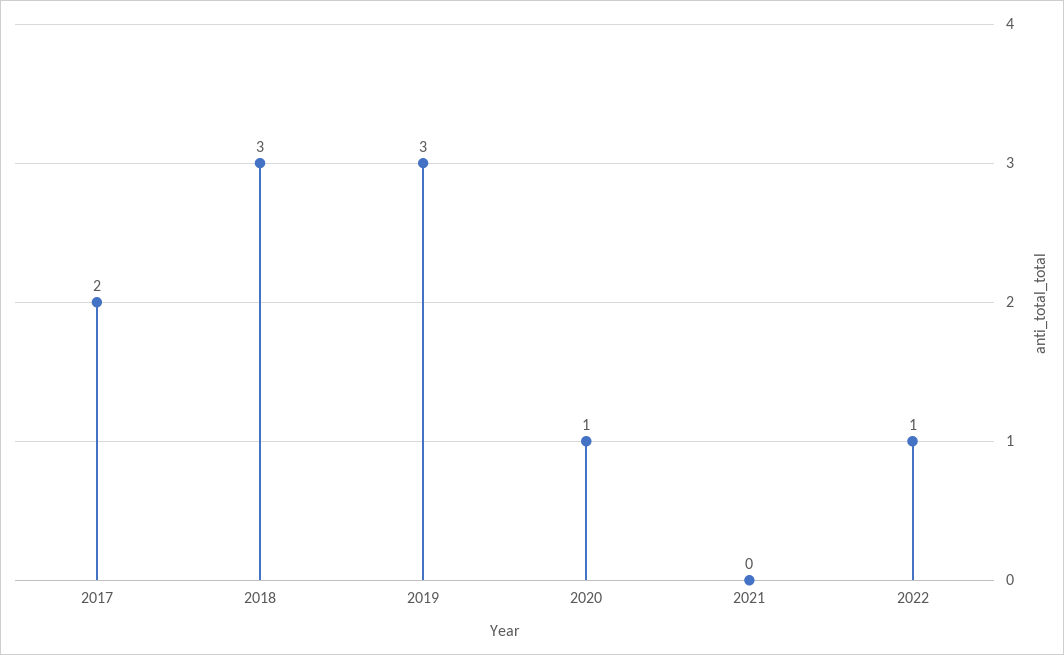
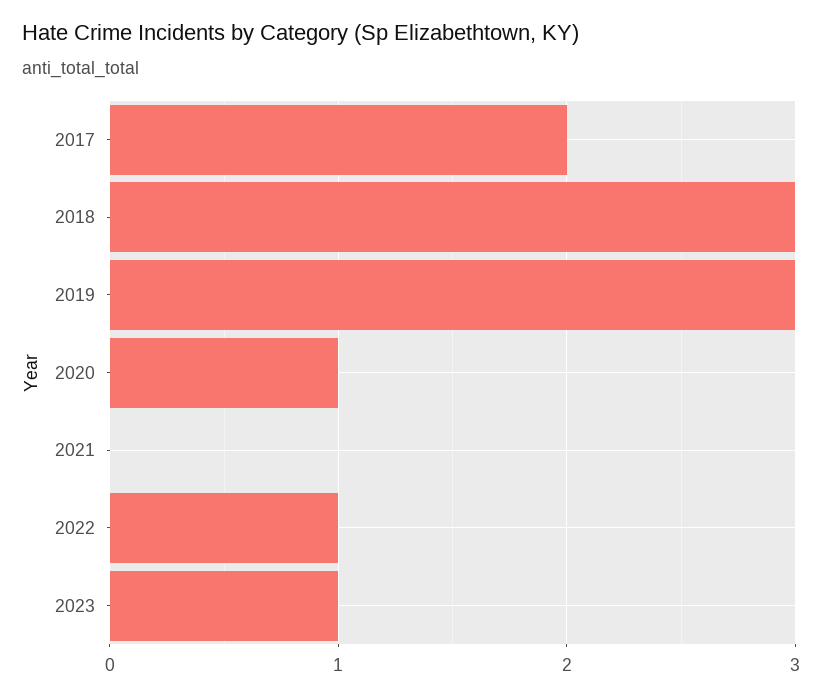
2023: none -> 1

